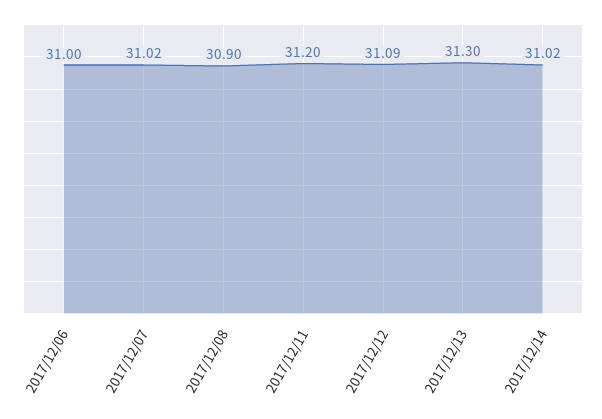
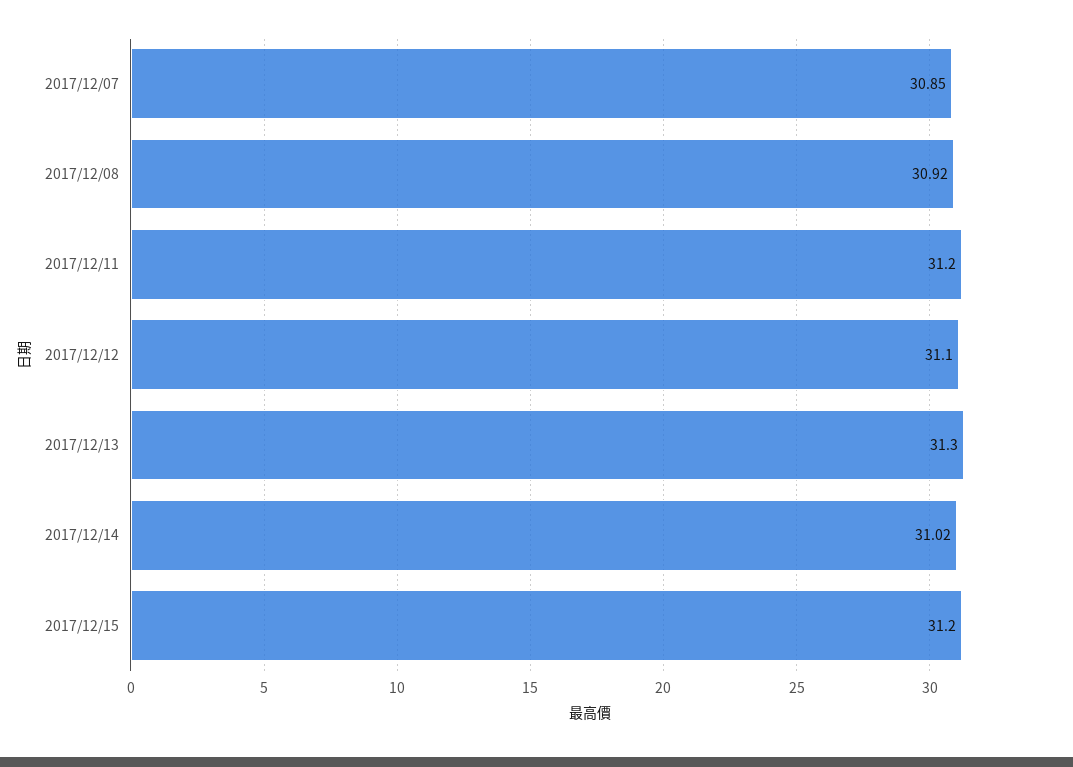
2017/12/06: 31 -> none
2017/12/07: 31.02 -> 30.85
2017/12/08: 30.9 -> 30.92
2017/12/12: 31.09 -> 31.1
2017/12/15: none -> 31.2

